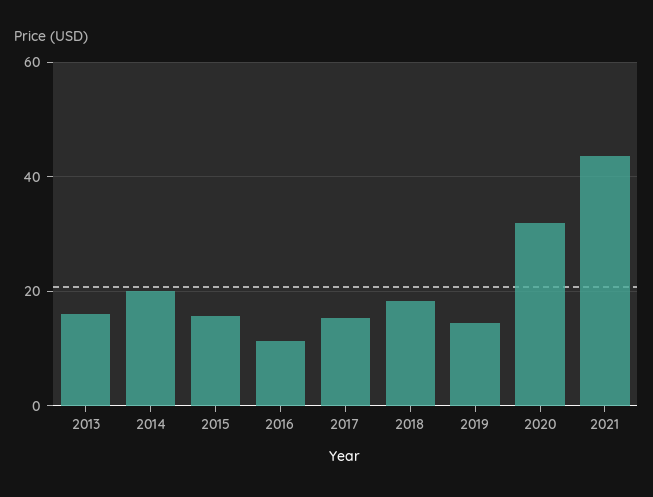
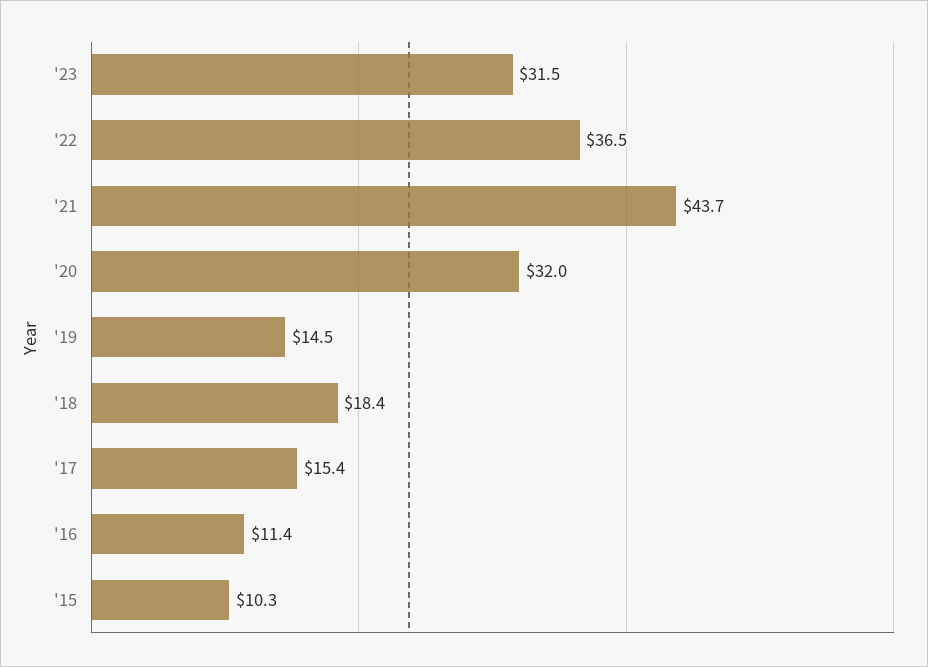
2013: 16 -> none
2014: 20 -> none
2015: 16 -> 10.3
'23: none -> 31.5
'22: none -> 36.5

